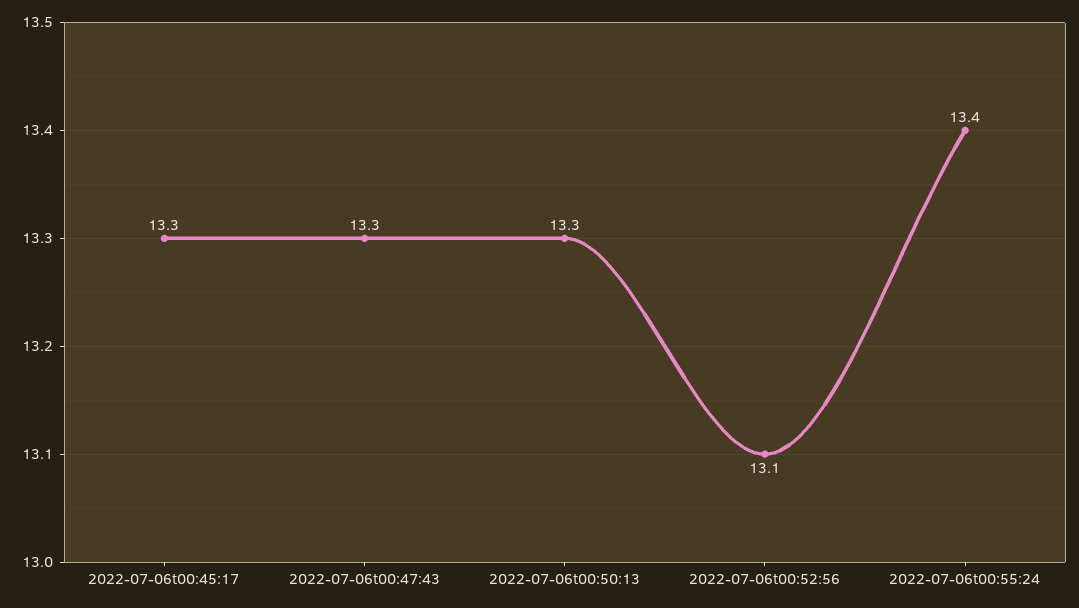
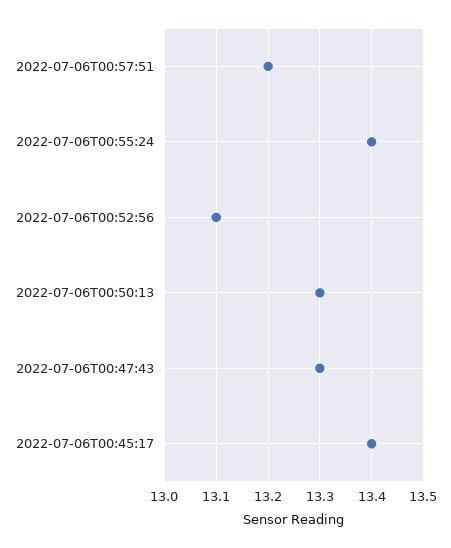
2022-07-06t00:45:17: 13.3 -> 13.4
2022-07-06T00:57:51: none -> 13.2

